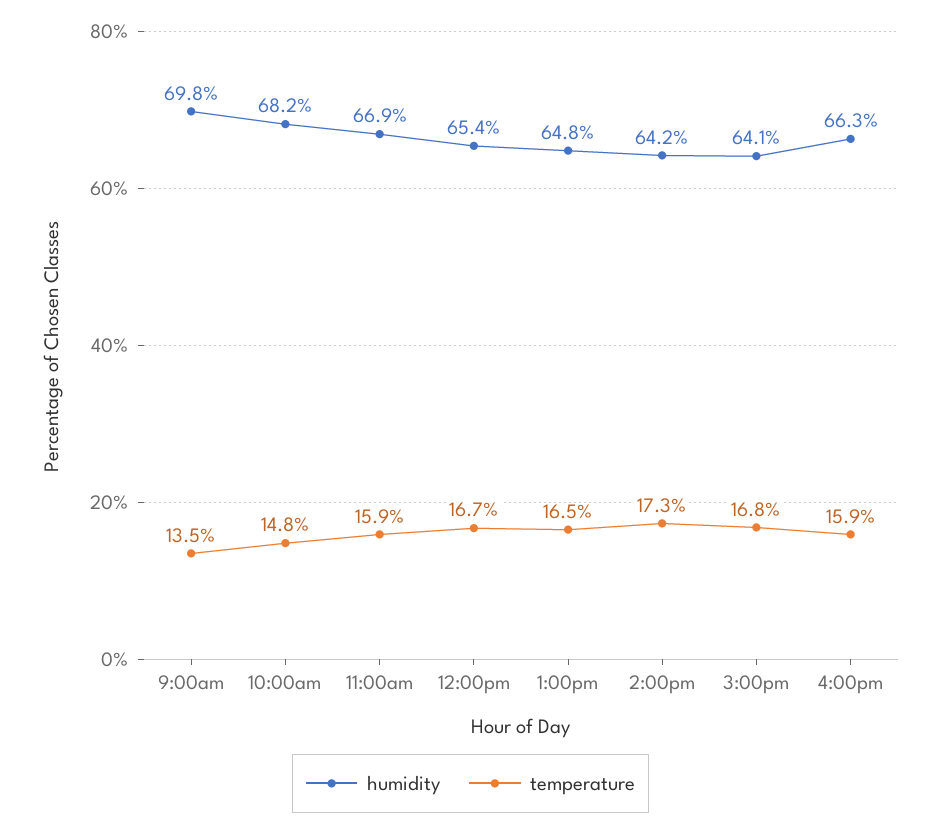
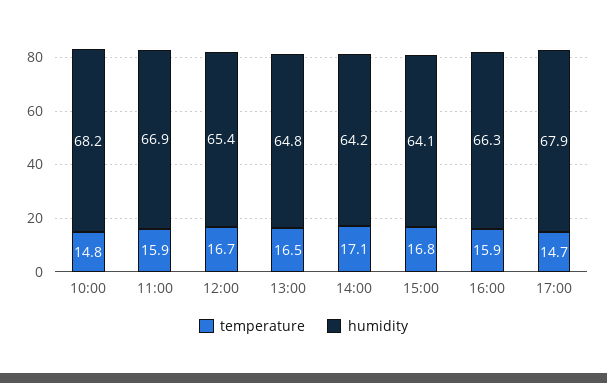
humidity, 9:00am: 69.8 -> none
temperature, 9:00am: 13.5 -> none
temperature, 2:00pm: 17.3 -> 17.1
temperature, 17:00: none -> 14.7
humidity, 17:00: none -> 67.9

